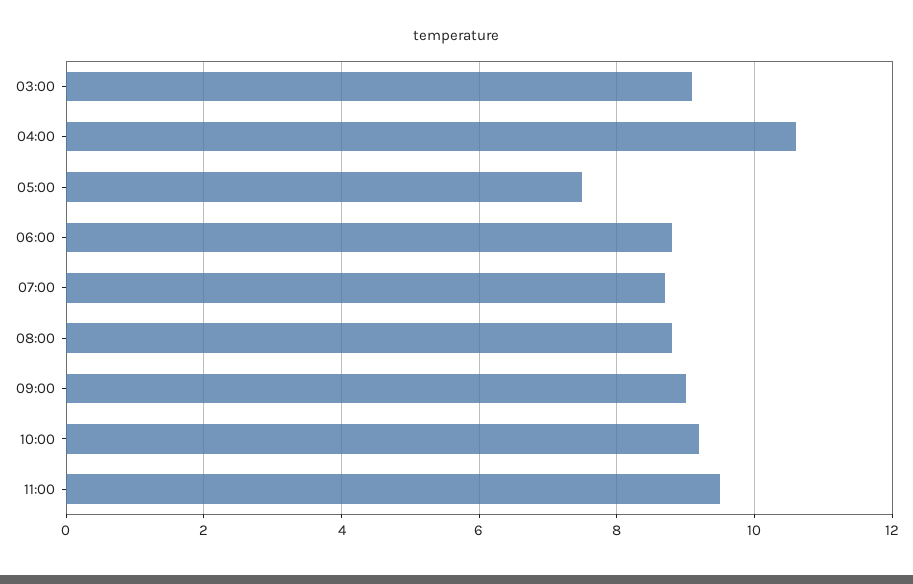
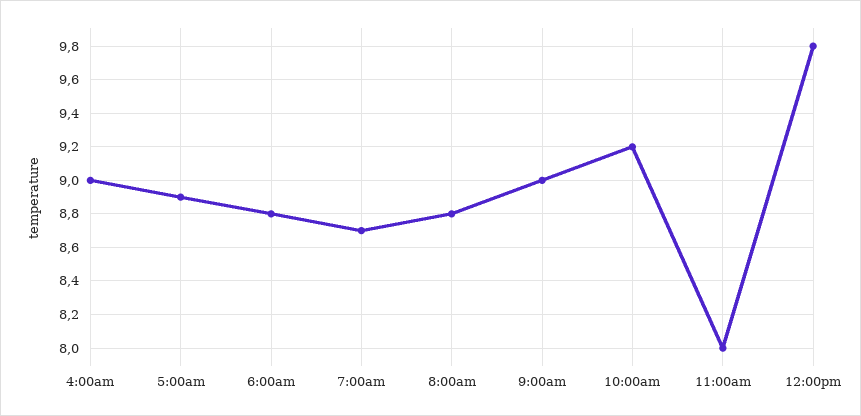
03:00: 9 -> none
04:00: 10.5 -> 9
05:00: 7.5 -> 8.9
11:00: 9.5 -> 8
12:00pm: none -> 9.8

